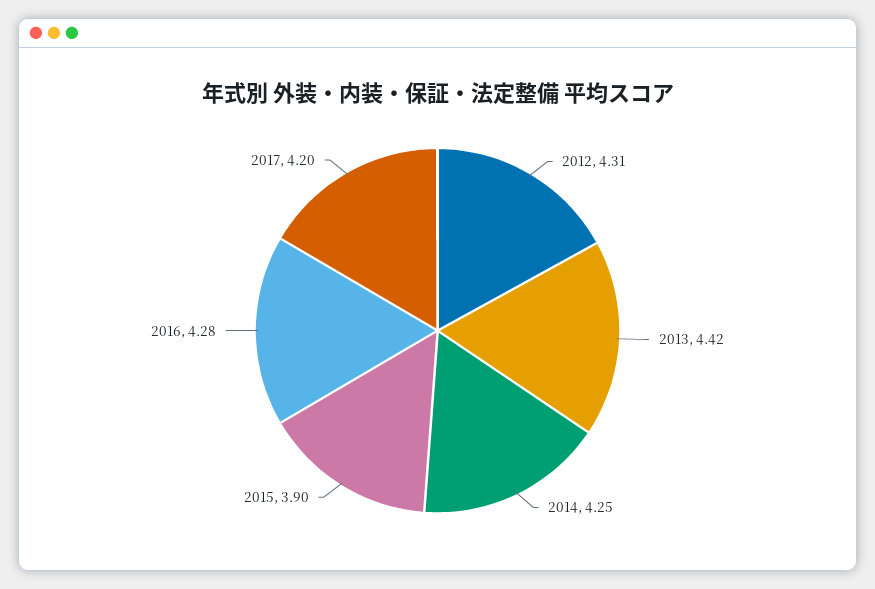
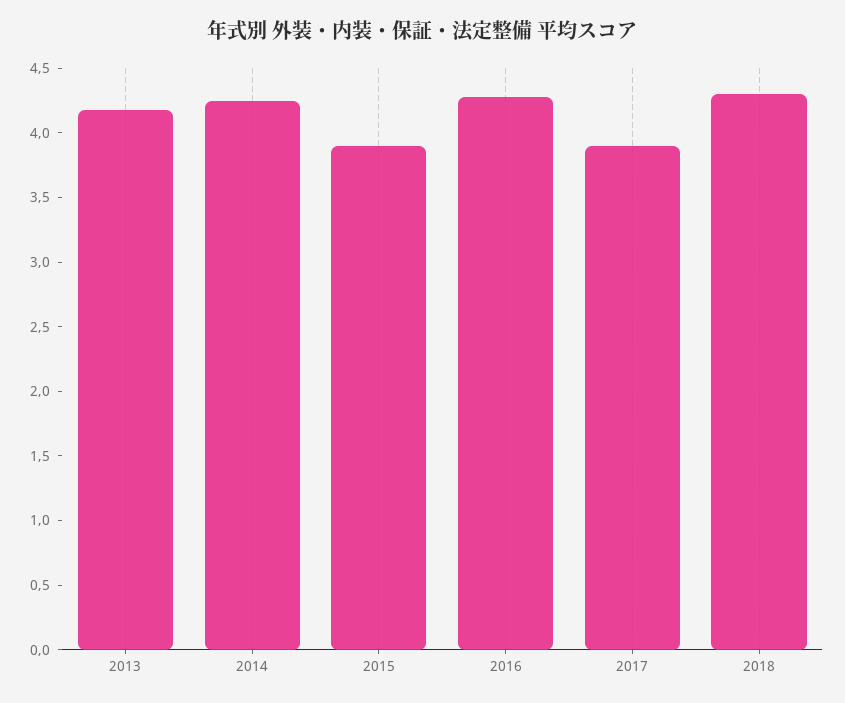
2012: 4.31 -> none
2013: 4.42 -> 4.2
2017: 4.2 -> 3.9
2018: none -> 4.3

